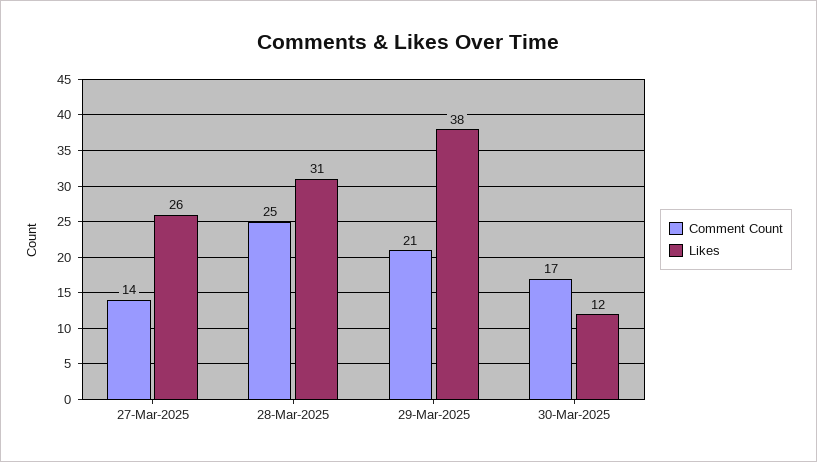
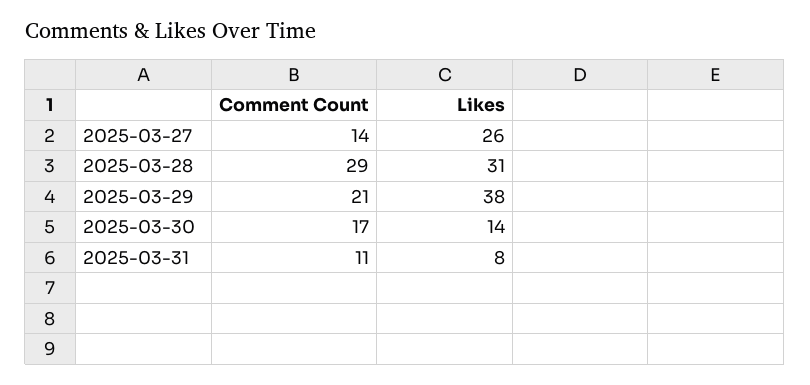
Comment Count, 28-Mar-2025: 25 -> 29
Likes, 30-Mar-2025: 12 -> 14
Comment Count, 2025-03-31: none -> 11
Likes, 2025-03-31: none -> 8

